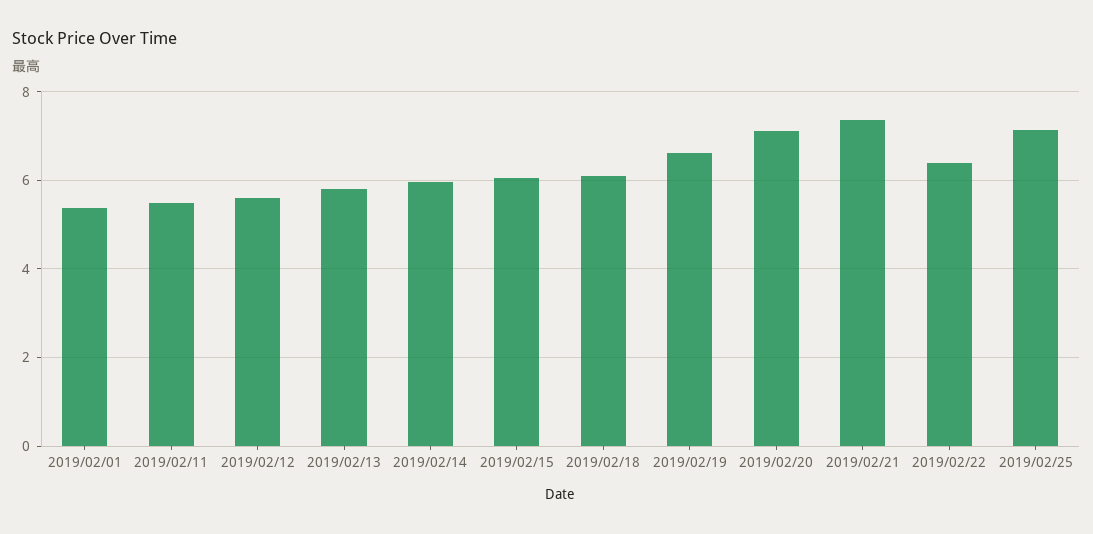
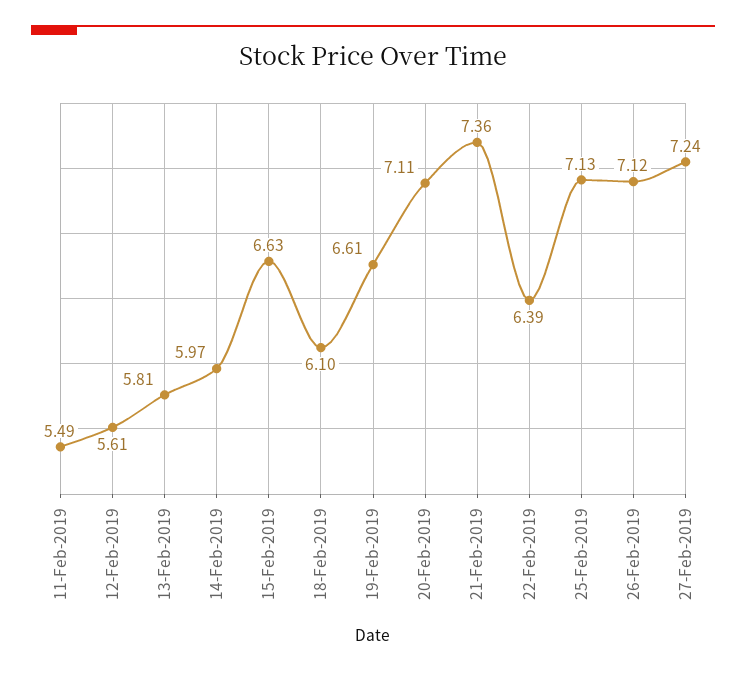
2019/02/01: 5.4 -> none
2019/02/15: 6 -> 6.63
26-Feb-2019: none -> 7.12
27-Feb-2019: none -> 7.24

